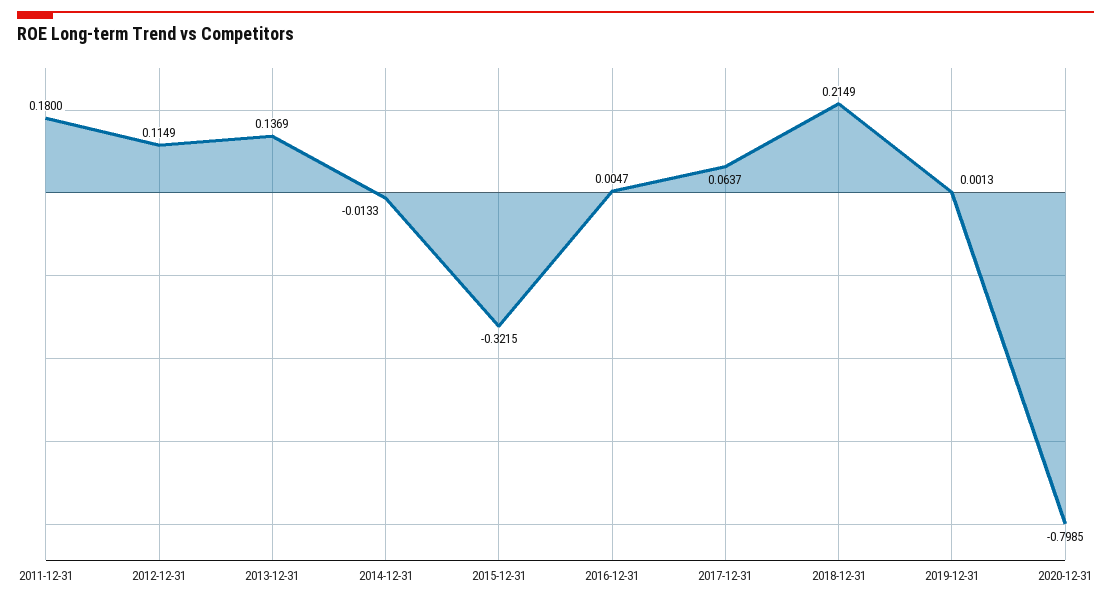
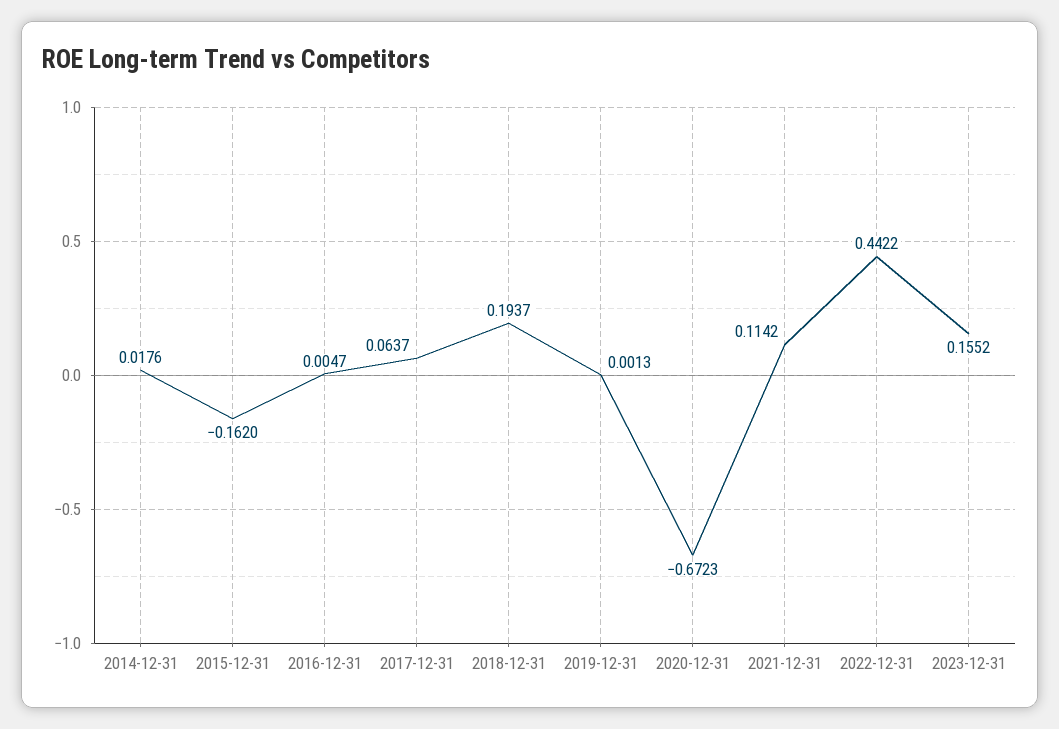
2011-12-31: 0.18 -> none
2012-12-31: 0.1149 -> none
2013-12-31: 0.1369 -> none
2014-12-31: -0.0133 -> 0.0176
2015-12-31: -0.3215 -> -0.162
2018-12-31: 0.2149 -> 0.1937
2020-12-31: -0.7985 -> -0.6723
2021-12-31: none -> 0.1142
2022-12-31: none -> 0.4422
2023-12-31: none -> 0.1552

